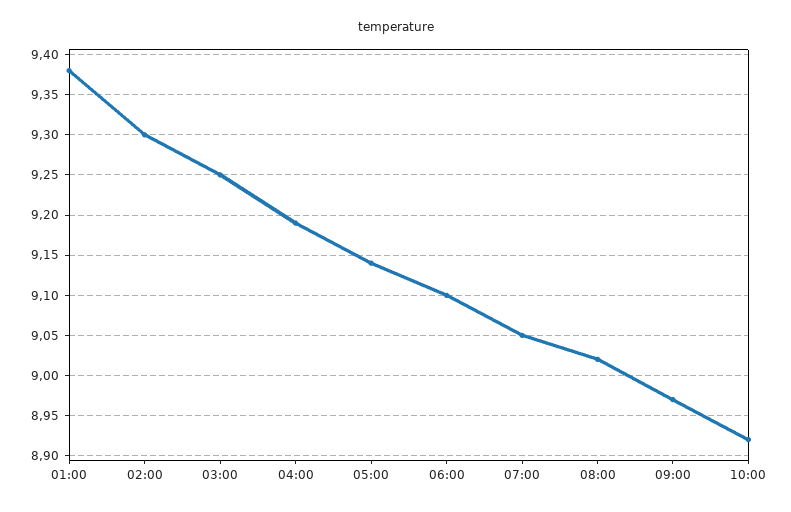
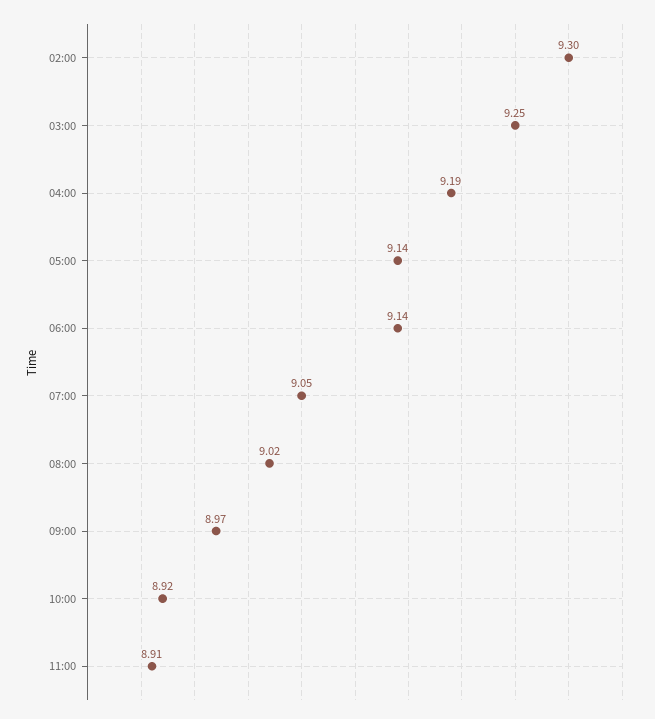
01:00: 9.38 -> none
06:00: 9.1 -> 9.14
11:00: none -> 8.91

